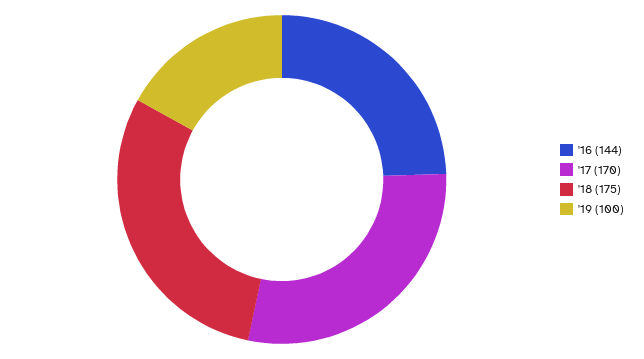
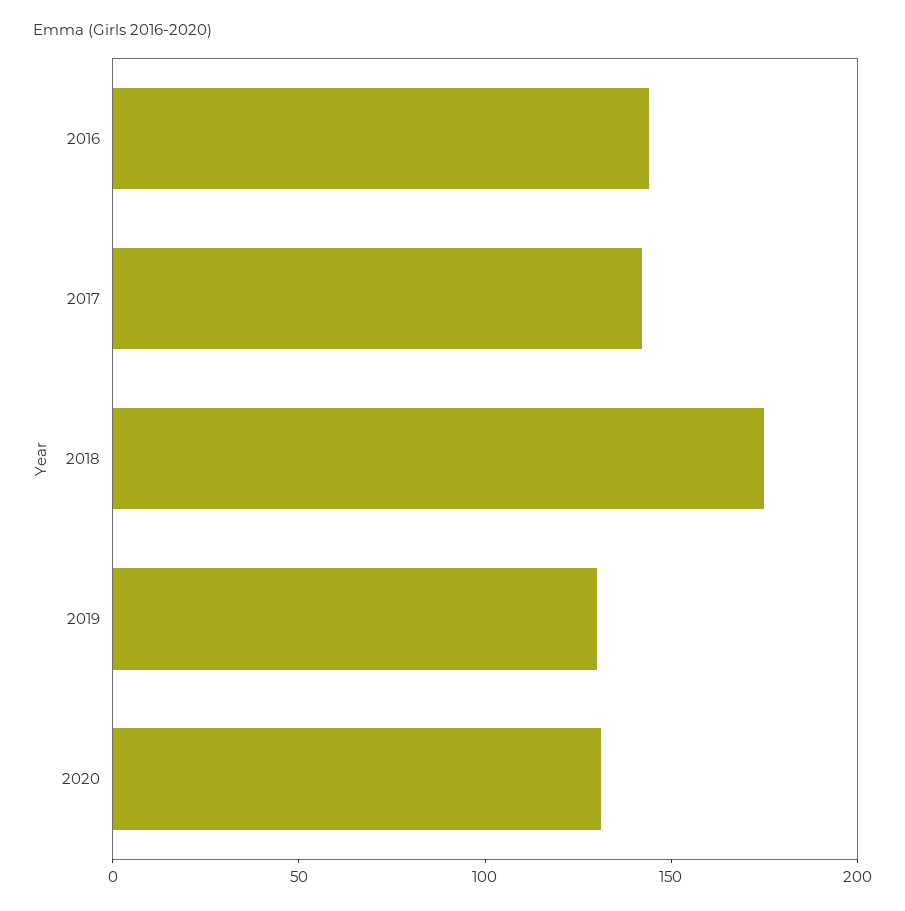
'17: 170 -> 140
'19: 100 -> 130
2020: none -> 130

